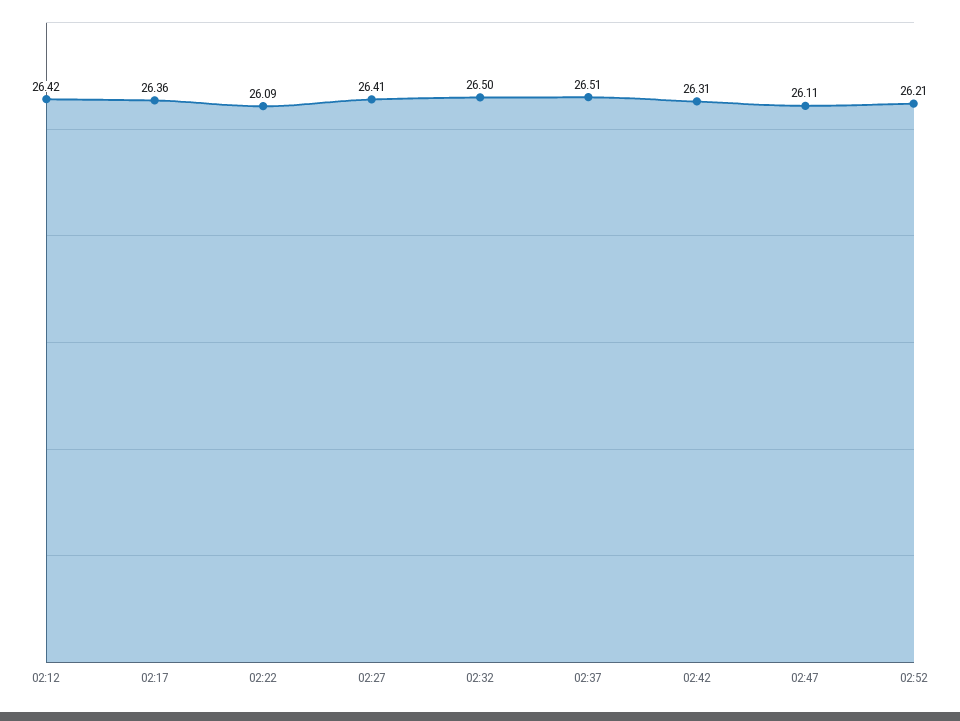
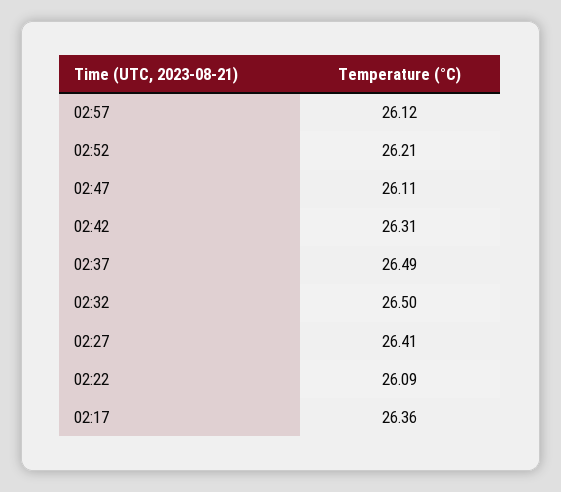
02:12: 26.42 -> none
02:37: 26.51 -> 26.49
02:57: none -> 26.12

